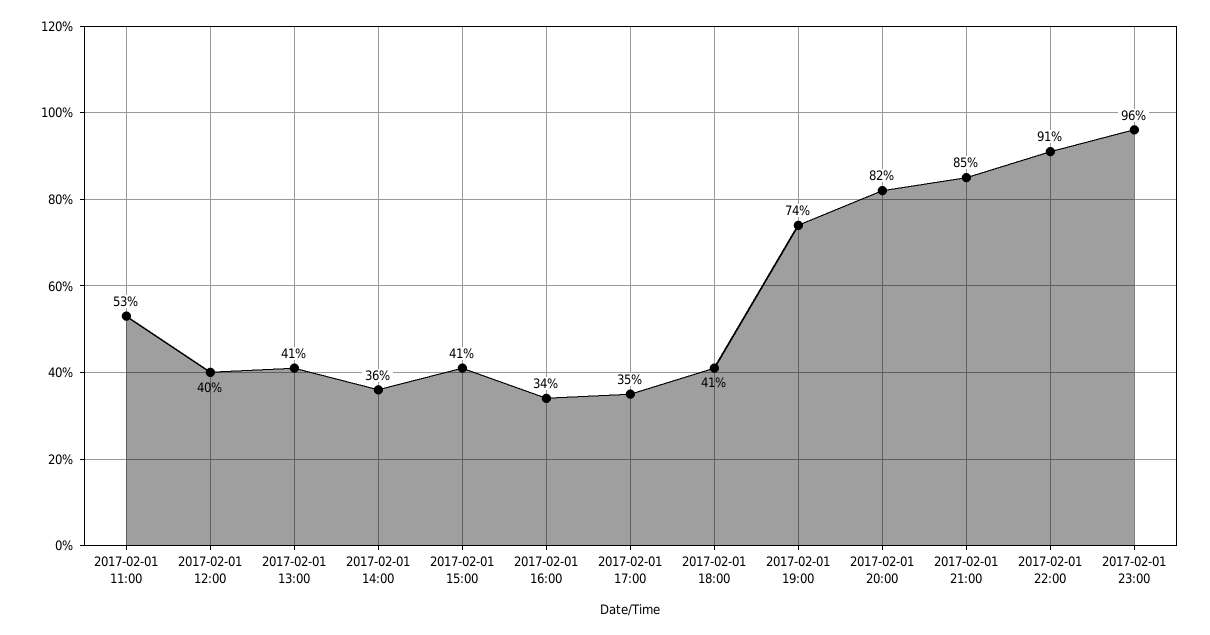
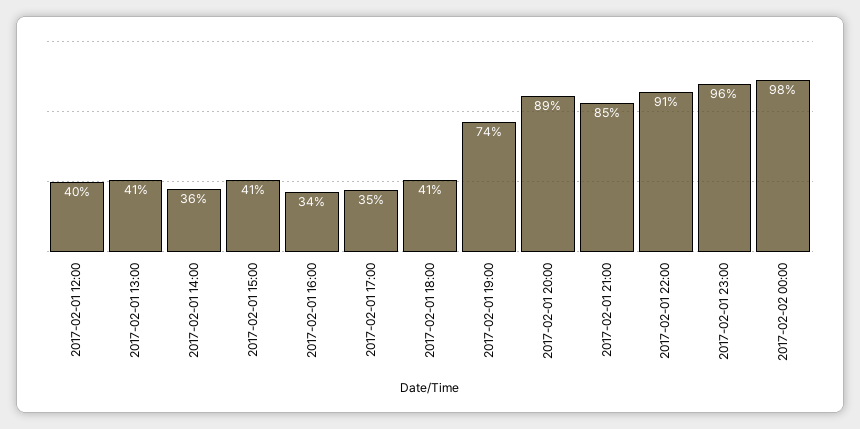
2017-02-01 11:00: 53 -> none
2017-02-01 20:00: 82 -> 89
2017-02-02 00:00: none -> 98

